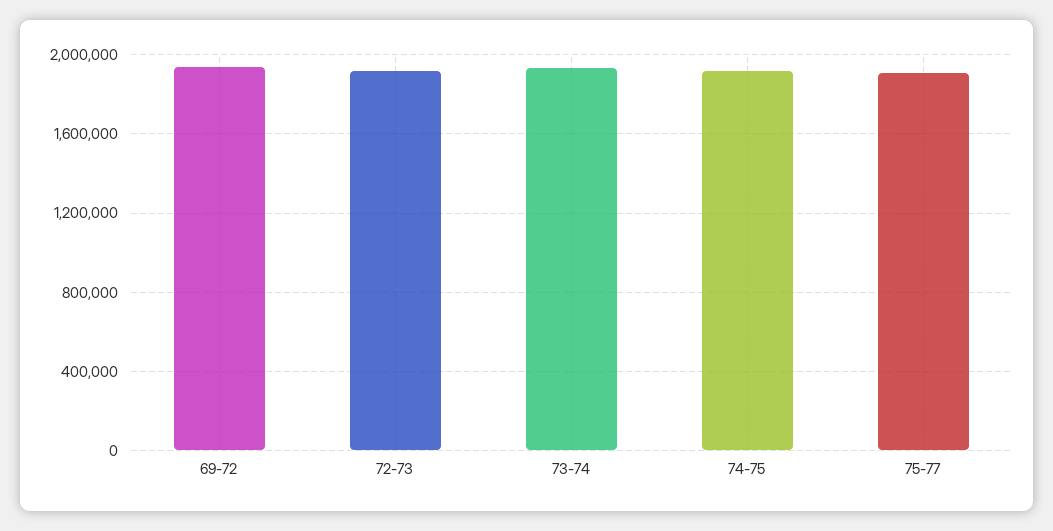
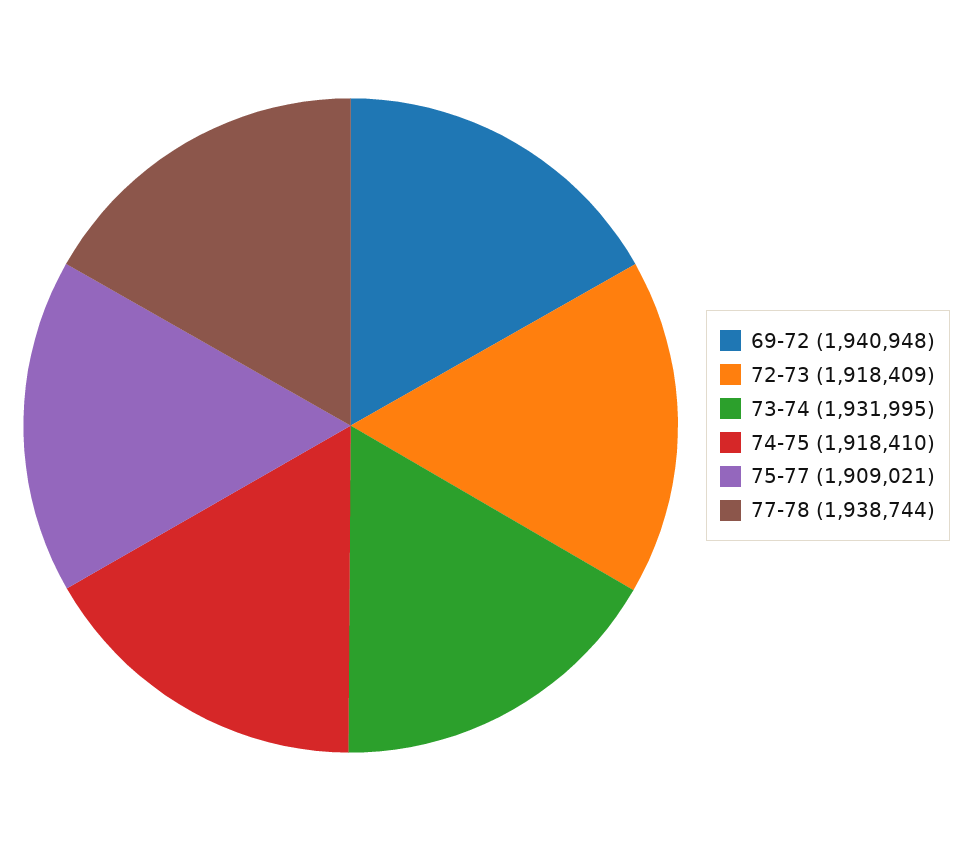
77-78: none -> 1938744

